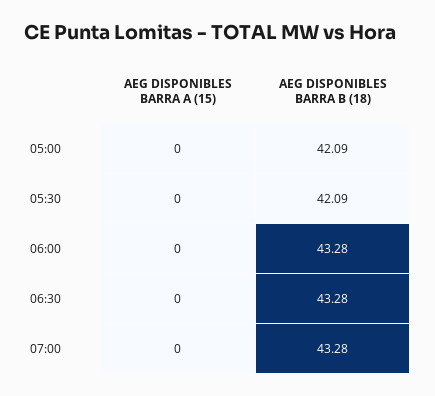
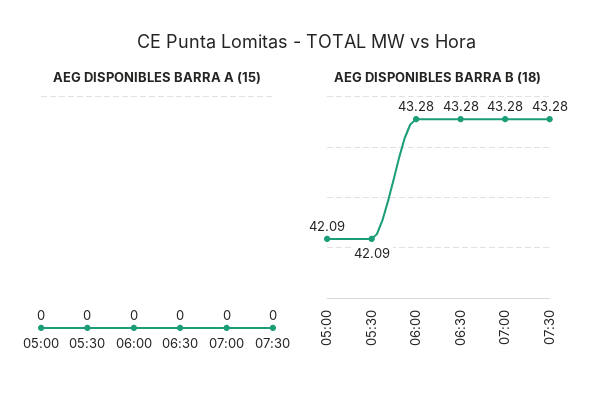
AEG DISPONIBLES BARRA A (15), 07:30: none -> 0
AEG DISPONIBLES BARRA B (18), 07:30: none -> 43.28

